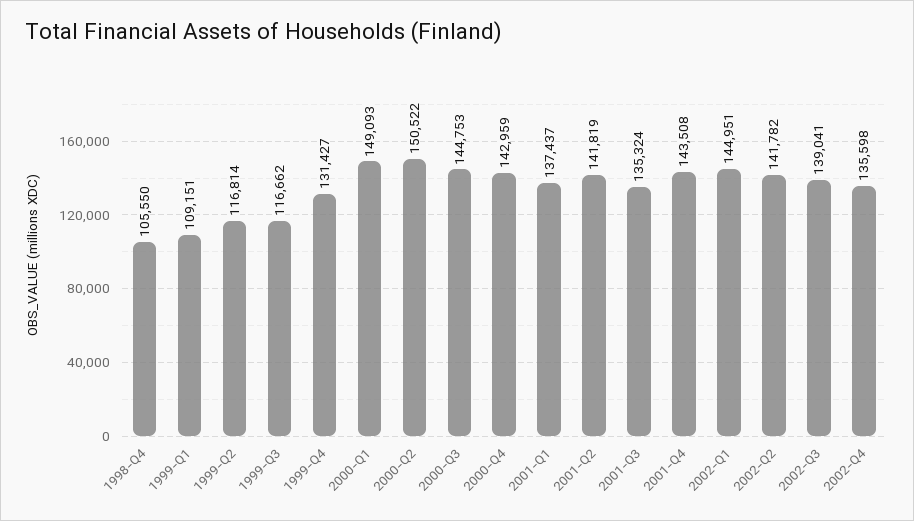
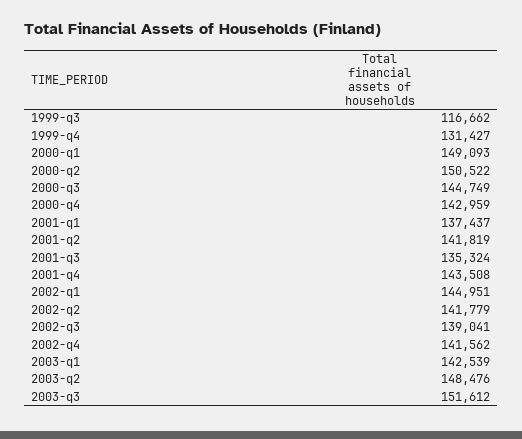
1998-Q4: 105550 -> none
1999-Q1: 109151 -> none
1999-Q2: 116814 -> none
2000-Q3: 144753 -> 144749
2002-Q2: 141782 -> 141779
2002-Q4: 135598 -> 141562
2003-q1: none -> 142539
2003-q2: none -> 148476
2003-q3: none -> 151612

